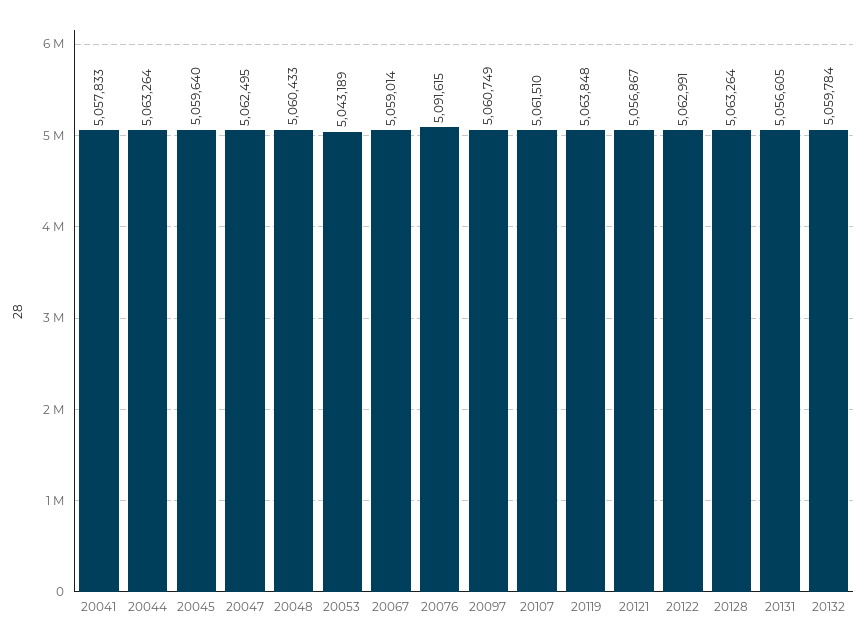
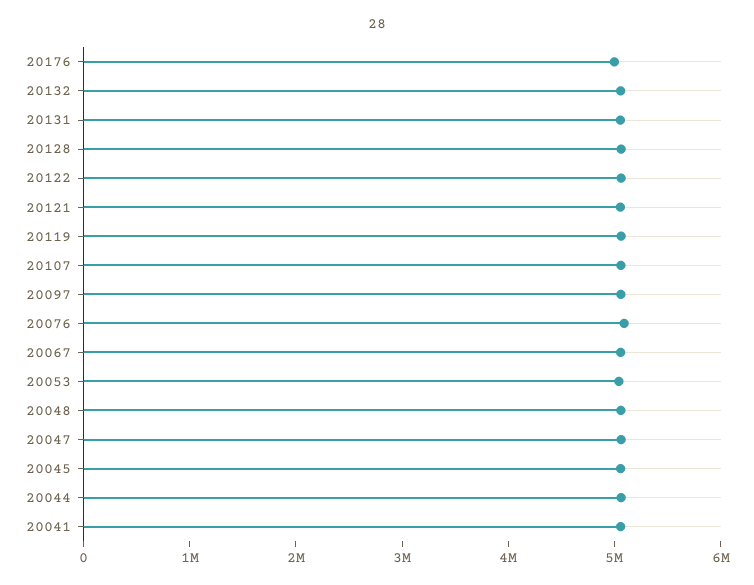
20176: none -> 5000000

